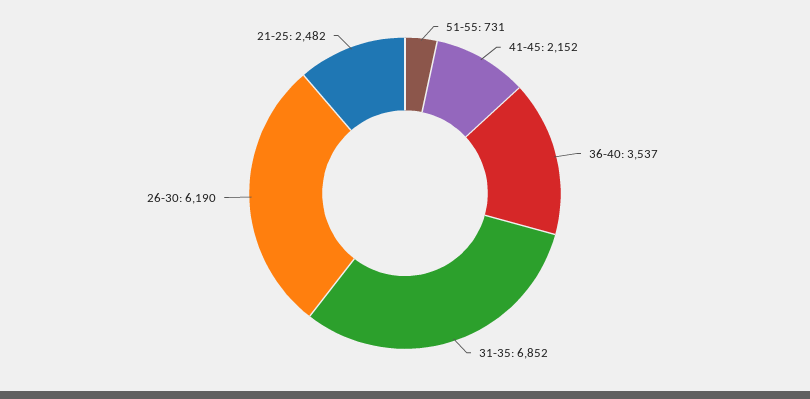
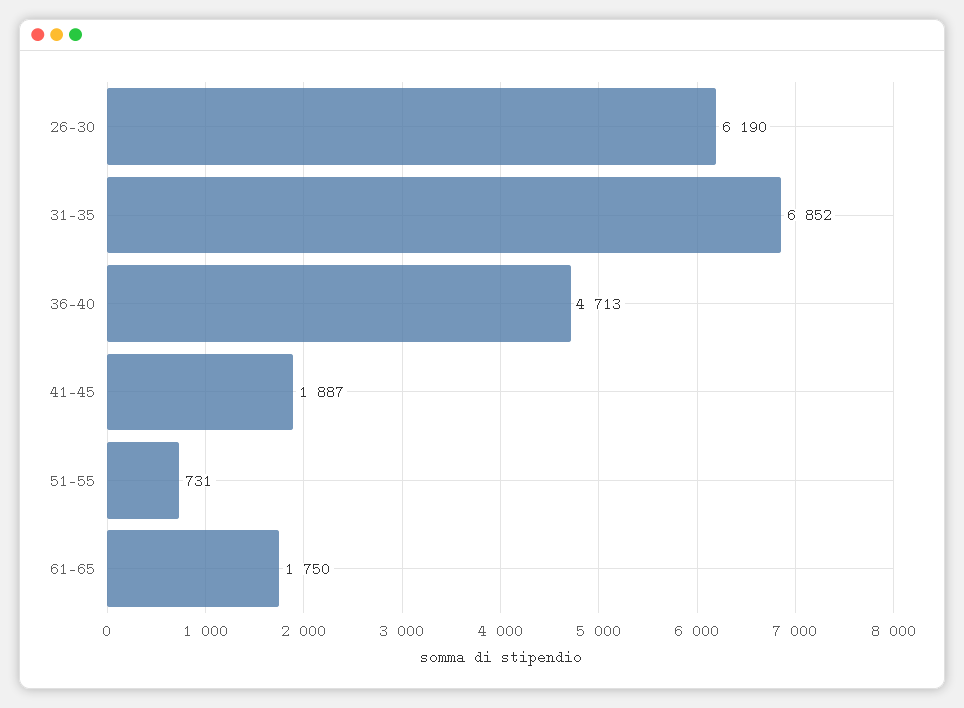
41-45: 2152 -> 1887
36-40: 3537 -> 4713
21-25: 2482 -> none
61-65: none -> 1750

